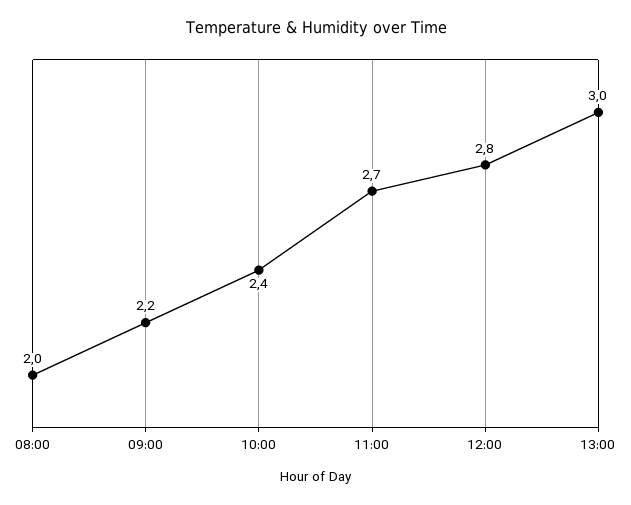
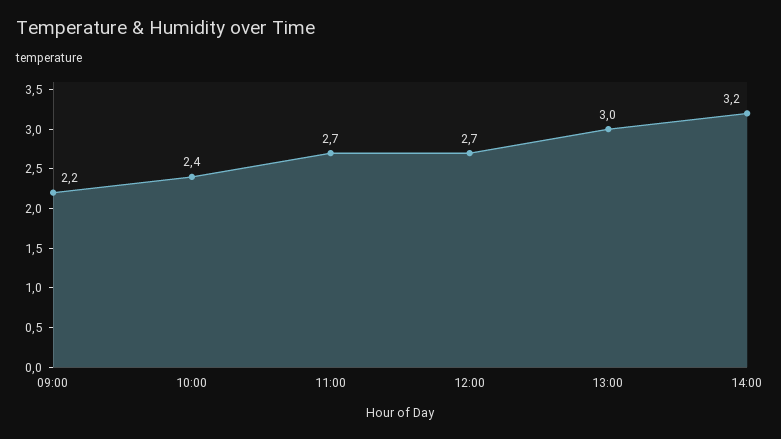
08:00: 2 -> none
12:00: 2.8 -> 2.7
14:00: none -> 3.2

